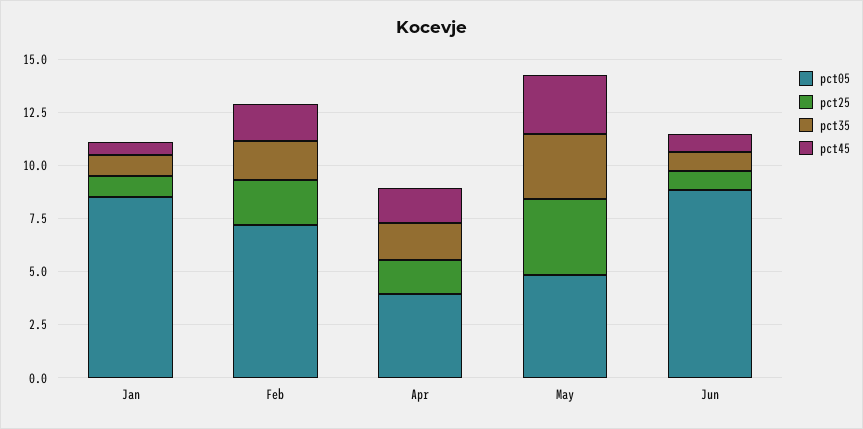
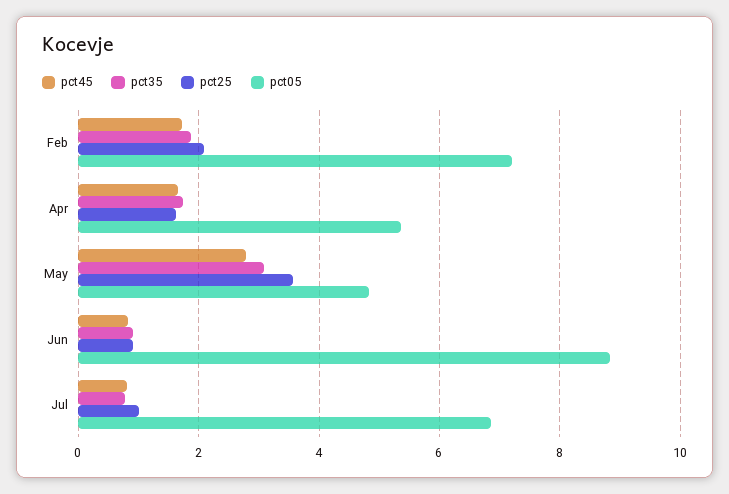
pct05, Jan: 8.5 -> none
pct25, Jan: 1 -> none
pct35, Jan: 1 -> none
pct45, Jan: 0.5 -> none
pct05, Apr: 4 -> 5.4
pct45, Jul: none -> 0.8
pct35, Jul: none -> 0.8
pct25, Jul: none -> 1
pct05, Jul: none -> 6.8

